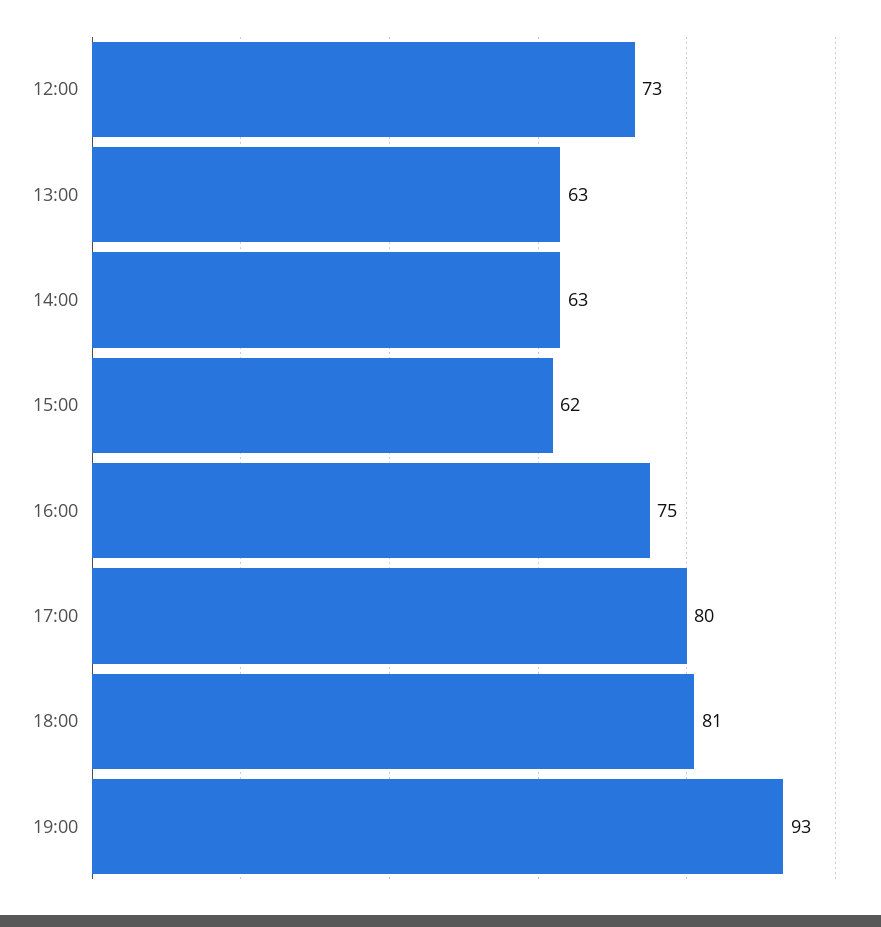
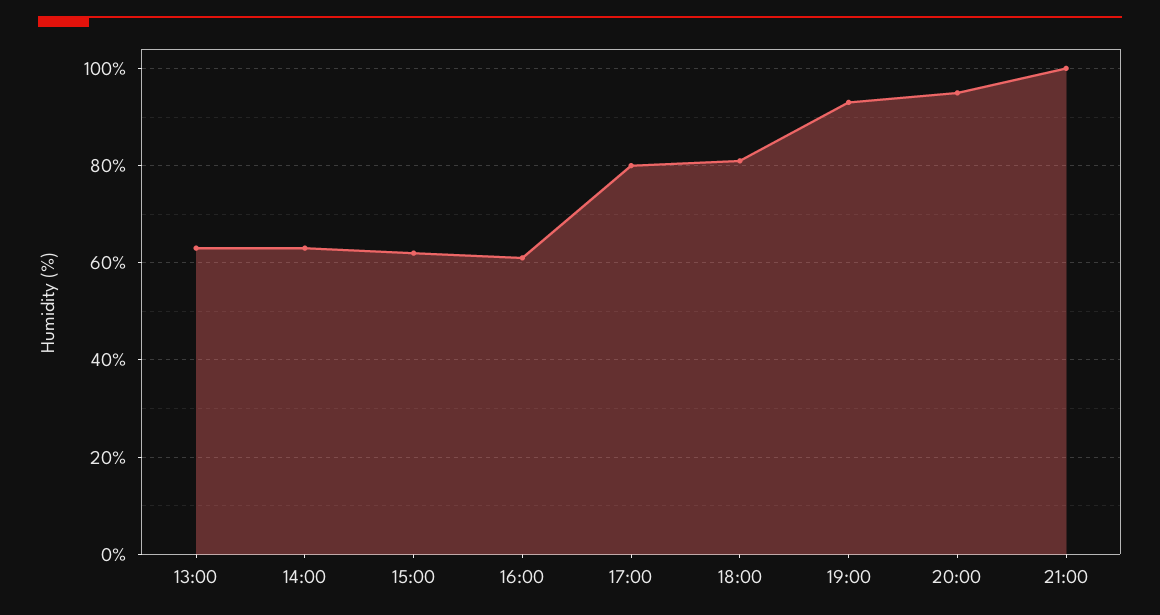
12:00: 73 -> none
16:00: 75 -> 60
20:00: none -> 95
21:00: none -> 100

